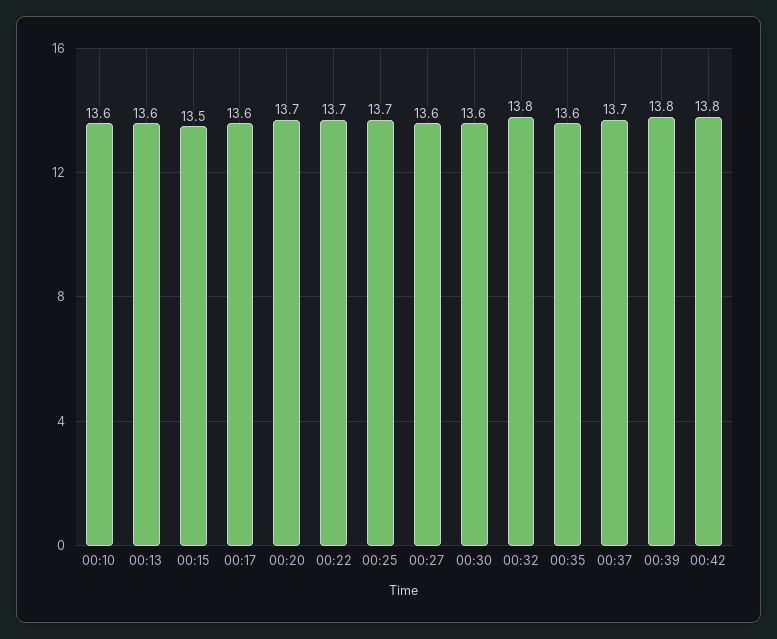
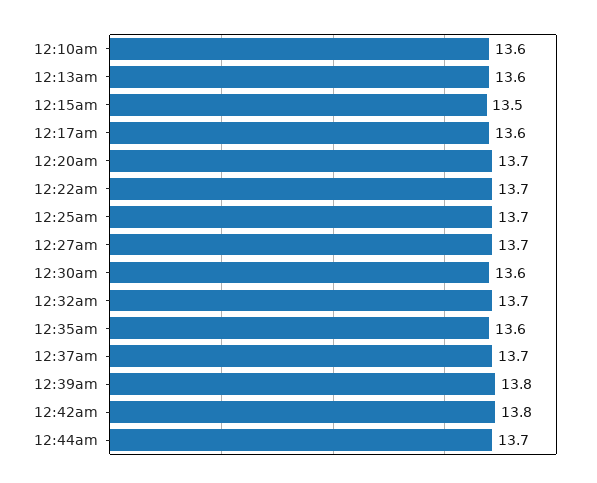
00:27: 13.6 -> 13.7
00:32: 13.8 -> 13.7
12:44am: none -> 13.7

